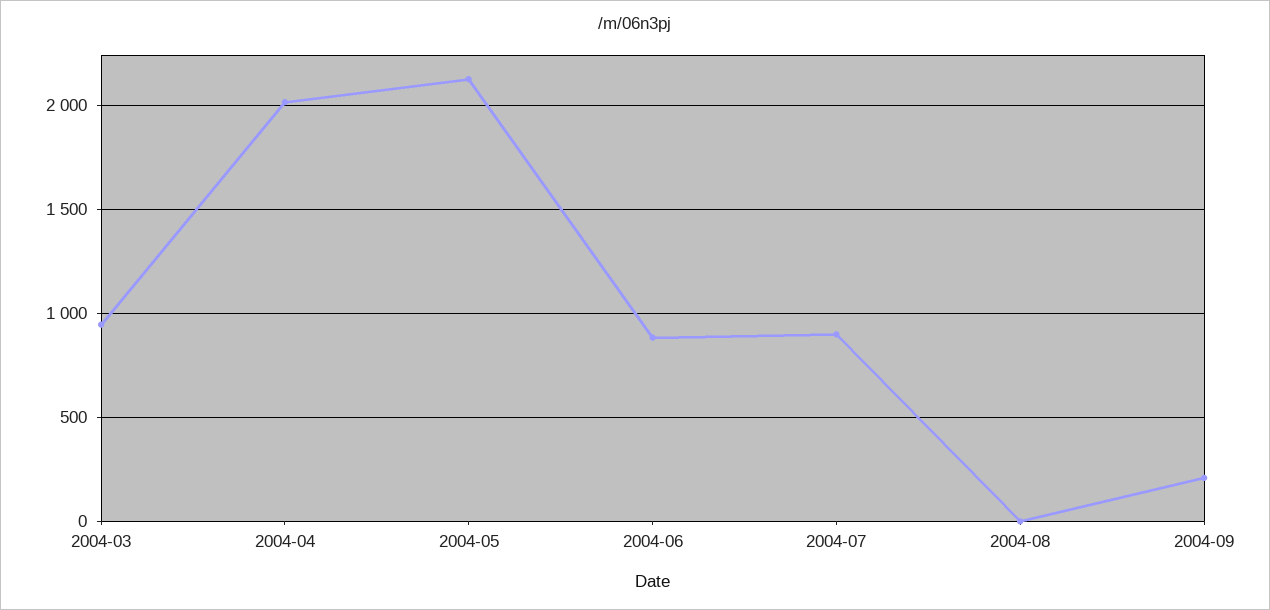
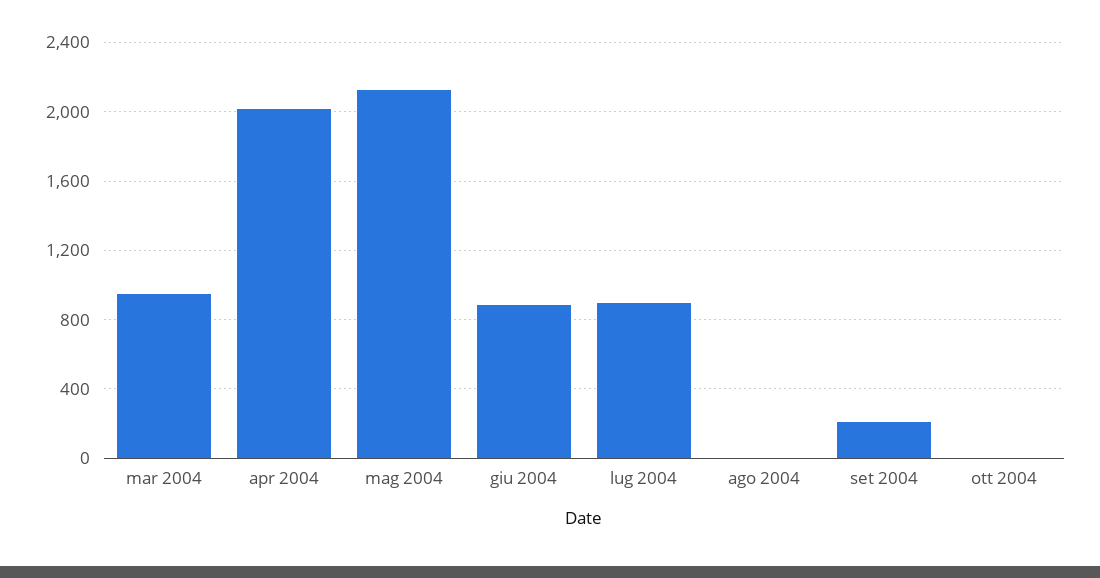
ott 2004: none -> 0

